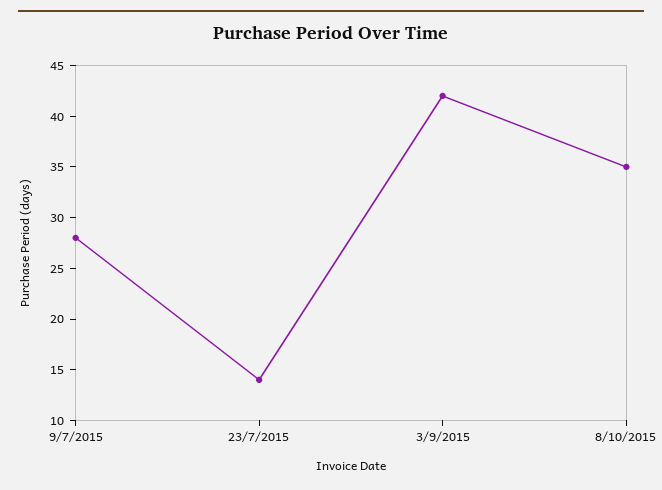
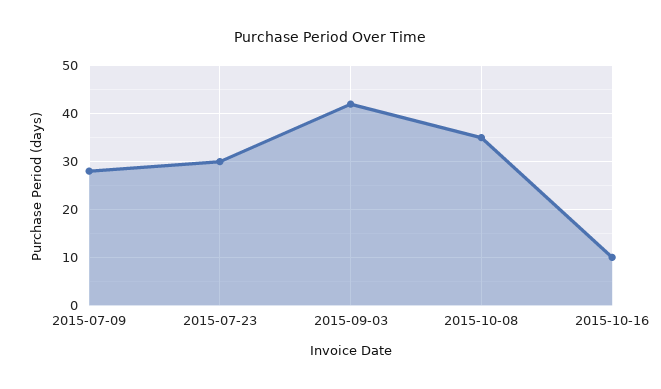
23/7/2015: 14 -> 30
2015-10-16: none -> 10

